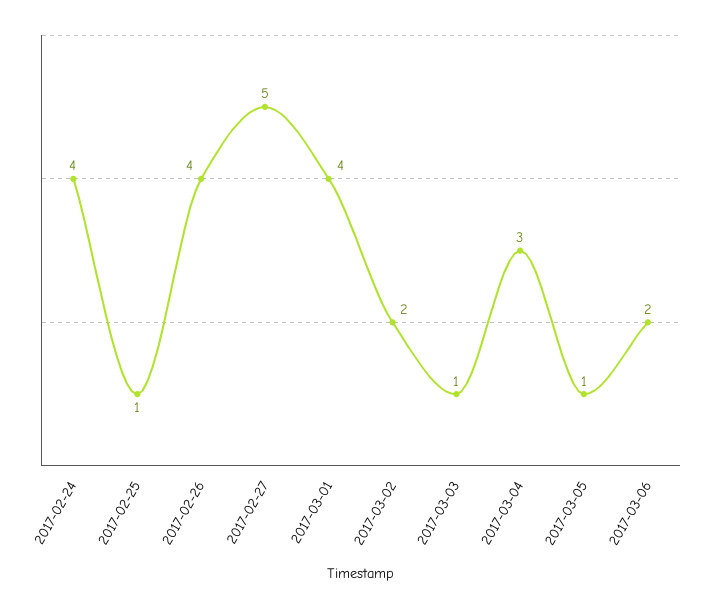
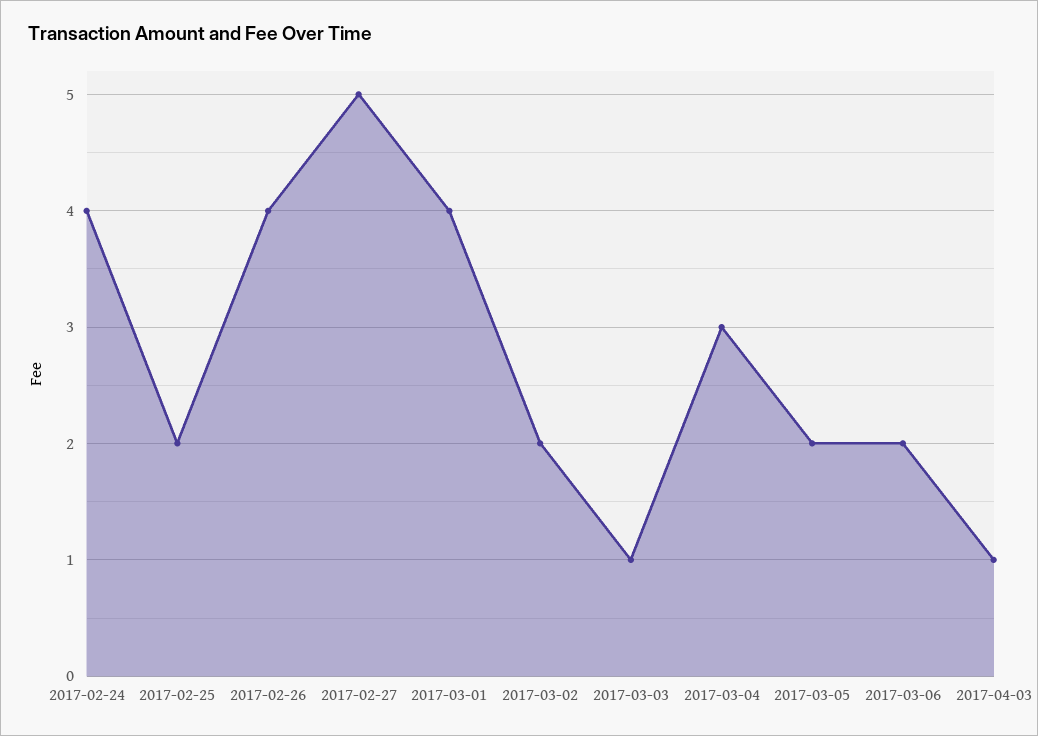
2017-02-25: 1 -> 2
2017-03-05: 1 -> 2
2017-04-03: none -> 1

